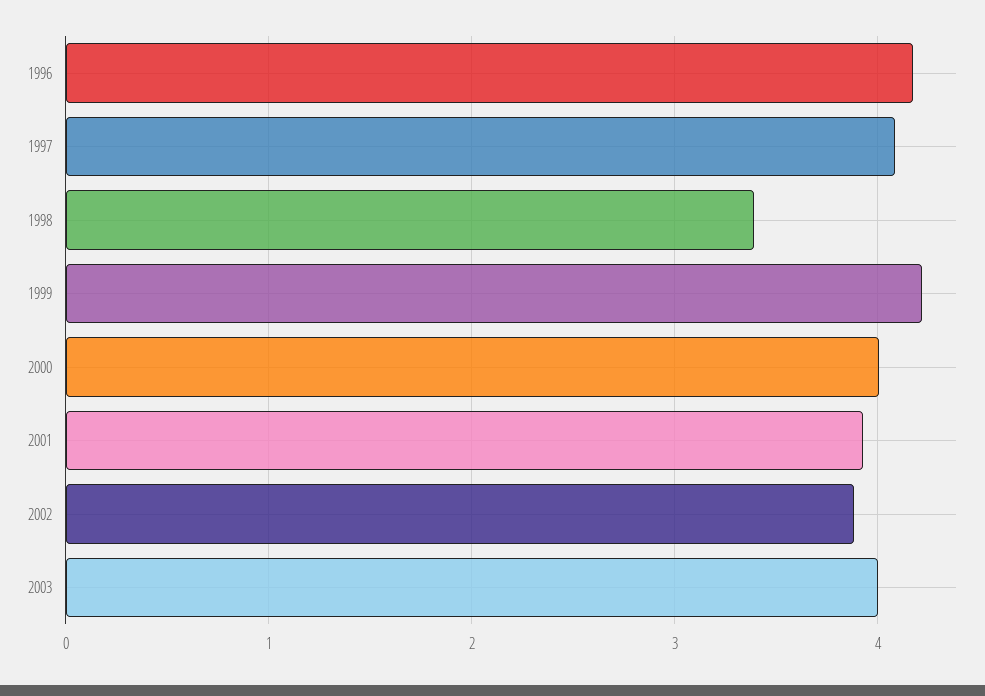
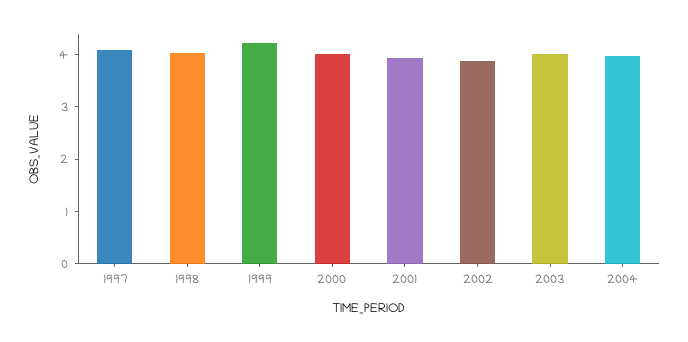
1996: 4.2 -> none
1998: 3.4 -> 4
2004: none -> 4

